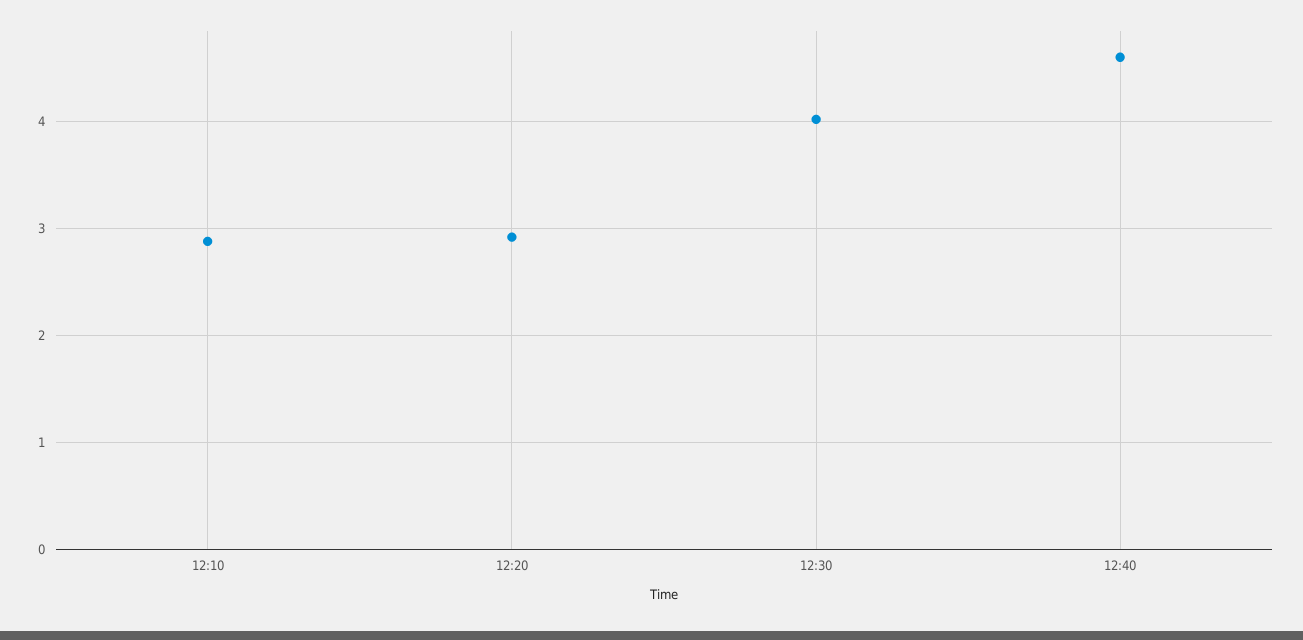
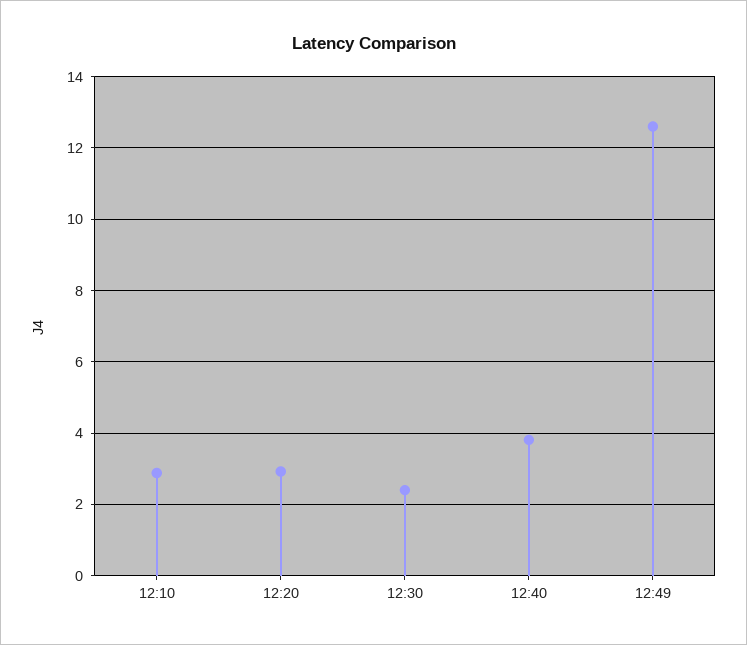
12:30: 4 -> 2.4
12:40: 4.6 -> 3.8
12:49: none -> 12.6

